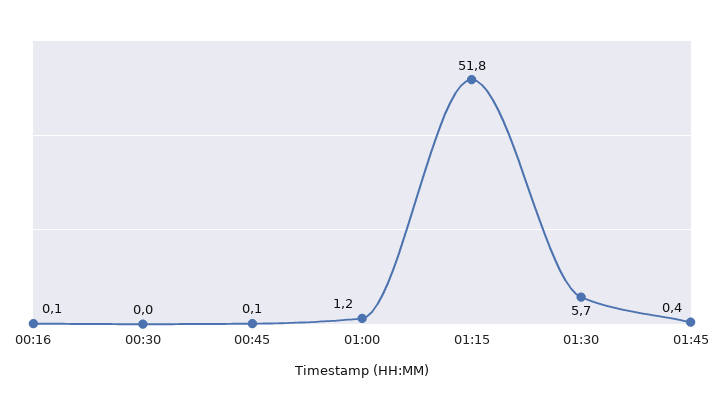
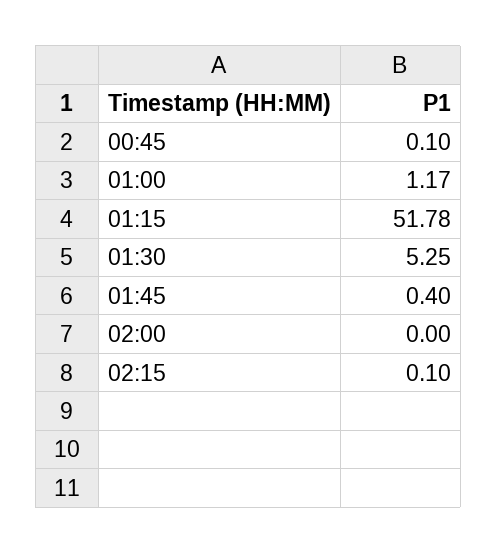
00:16: 0.1 -> none
00:30: 0 -> none
01:30: 5.7 -> 5.25
02:00: none -> 0
02:15: none -> 0.1

